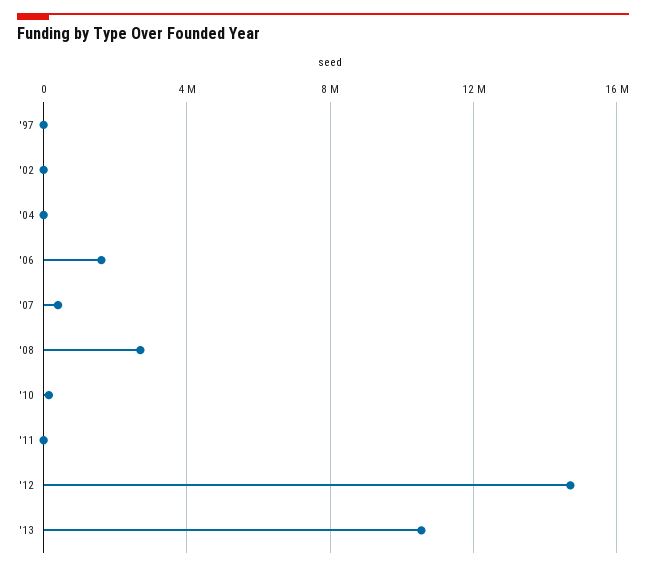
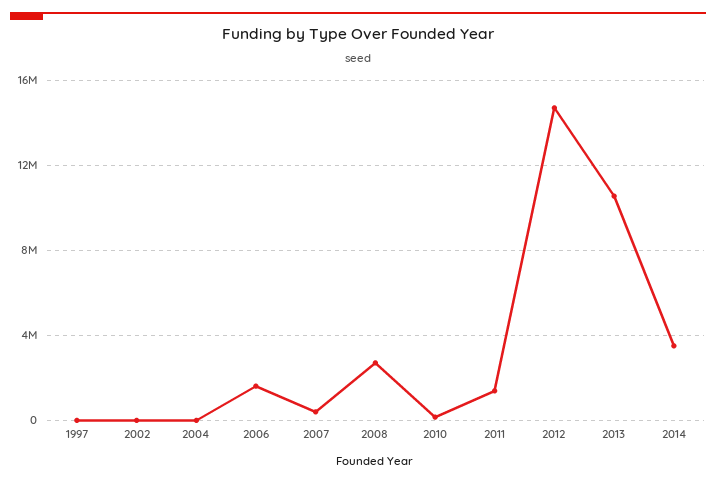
'11: 0 -> 1500000
2014: none -> 3500000

